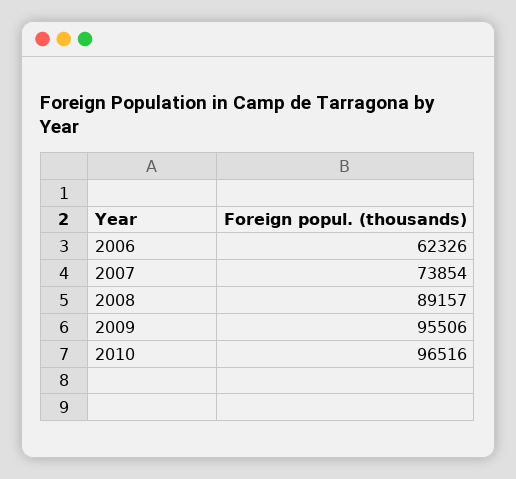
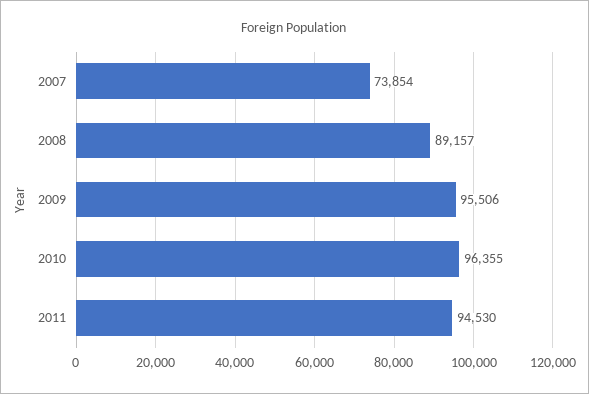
2006: 62326 -> none
2010: 96516 -> 96355
2011: none -> 94530

